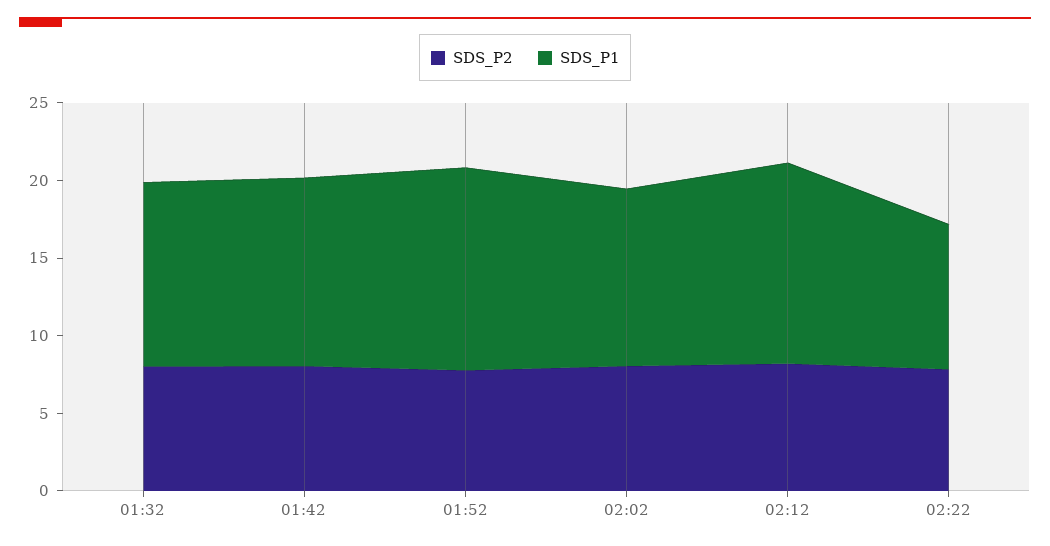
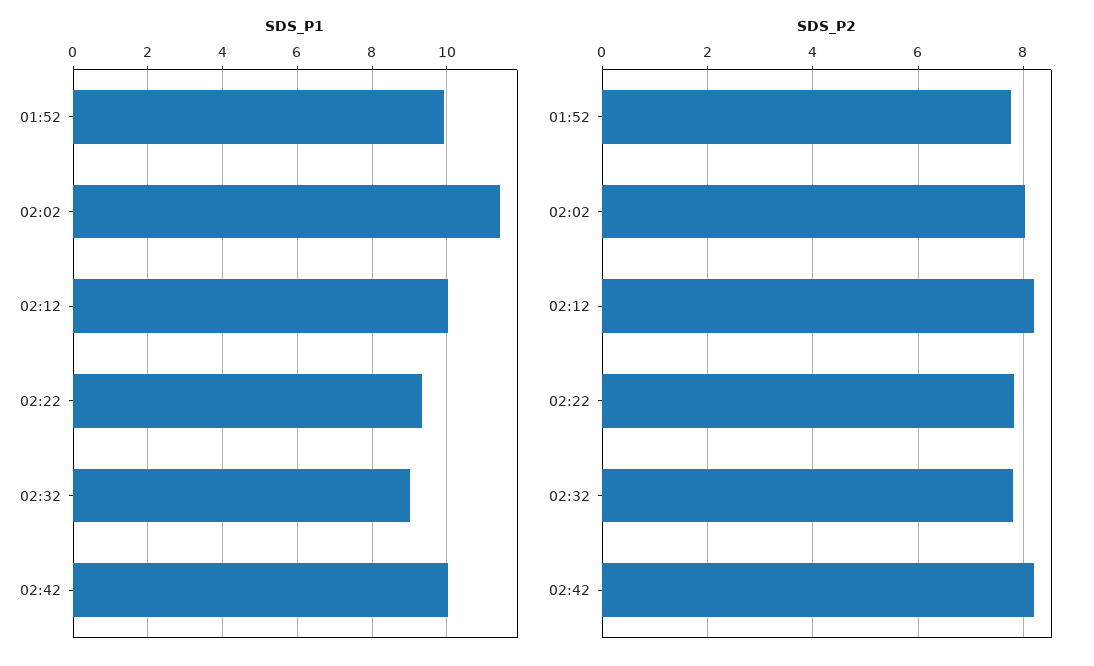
SDS_P2, 01:32: 8 -> none
SDS_P1, 01:32: 12 -> none
SDS_P2, 01:42: 8 -> none
SDS_P1, 01:42: 12 -> none
SDS_P1, 01:52: 13 -> 10
SDS_P1, 02:12: 13 -> 10
SDS_P1, 02:32: none -> 9
SDS_P1, 02:42: none -> 10
SDS_P2, 02:32: none -> 7.8
SDS_P2, 02:42: none -> 8.2

